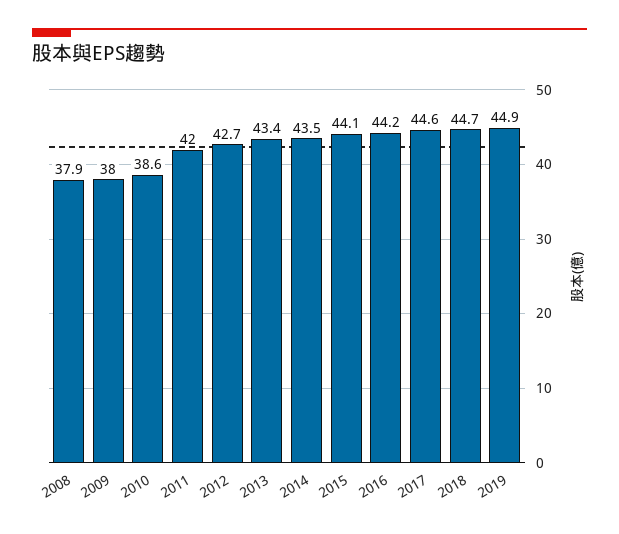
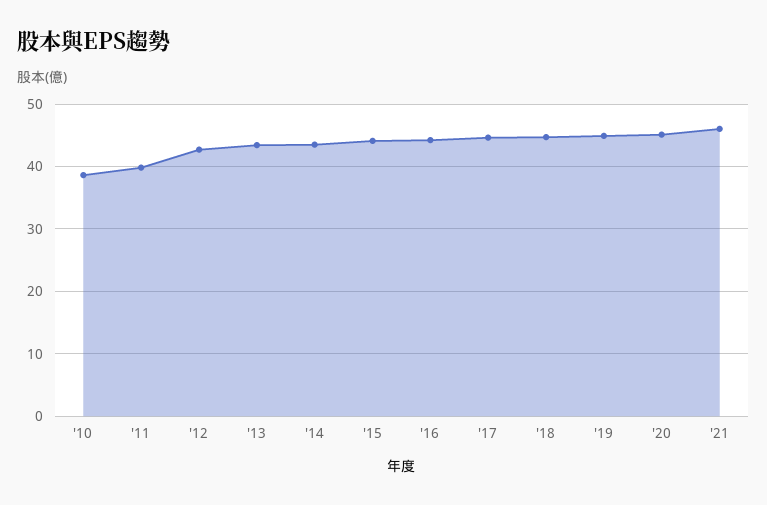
2008: 37.9 -> none
2009: 38 -> none
2011: 42 -> 40
'20: none -> 45
'21: none -> 46

